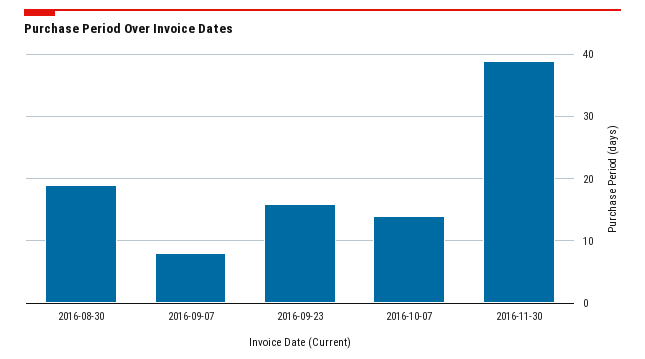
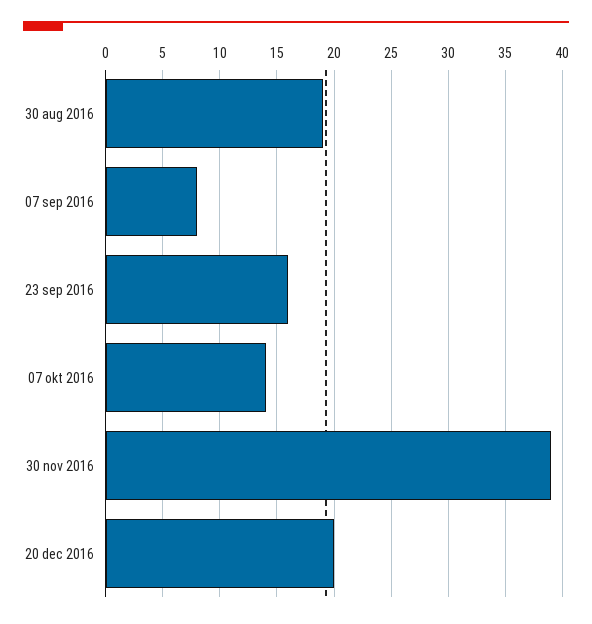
20 dec 2016: none -> 20

